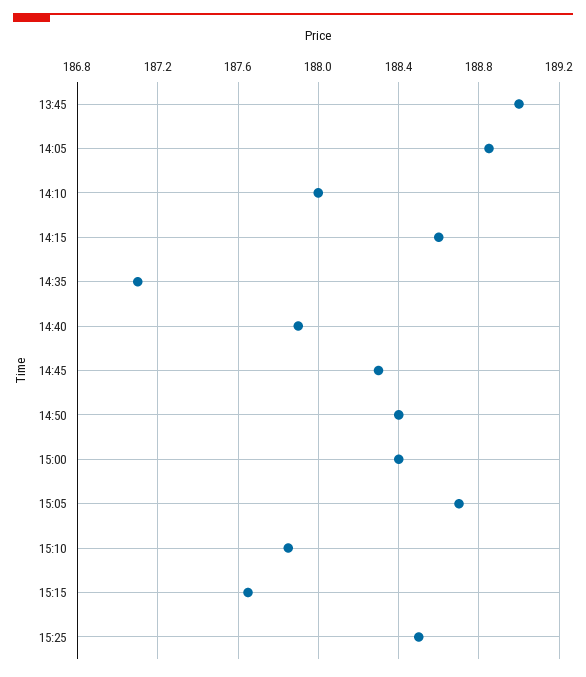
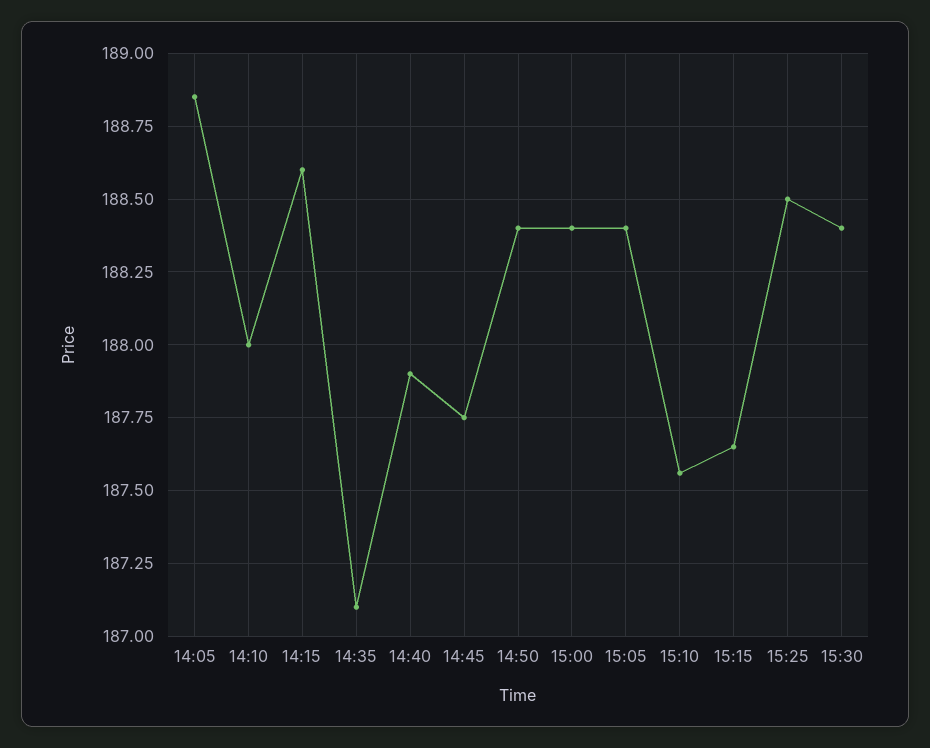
13:45: 189 -> none
14:45: 188.3 -> 187.75
15:05: 188.7 -> 188.4
15:10: 187.85 -> 187.55
15:30: none -> 188.4

